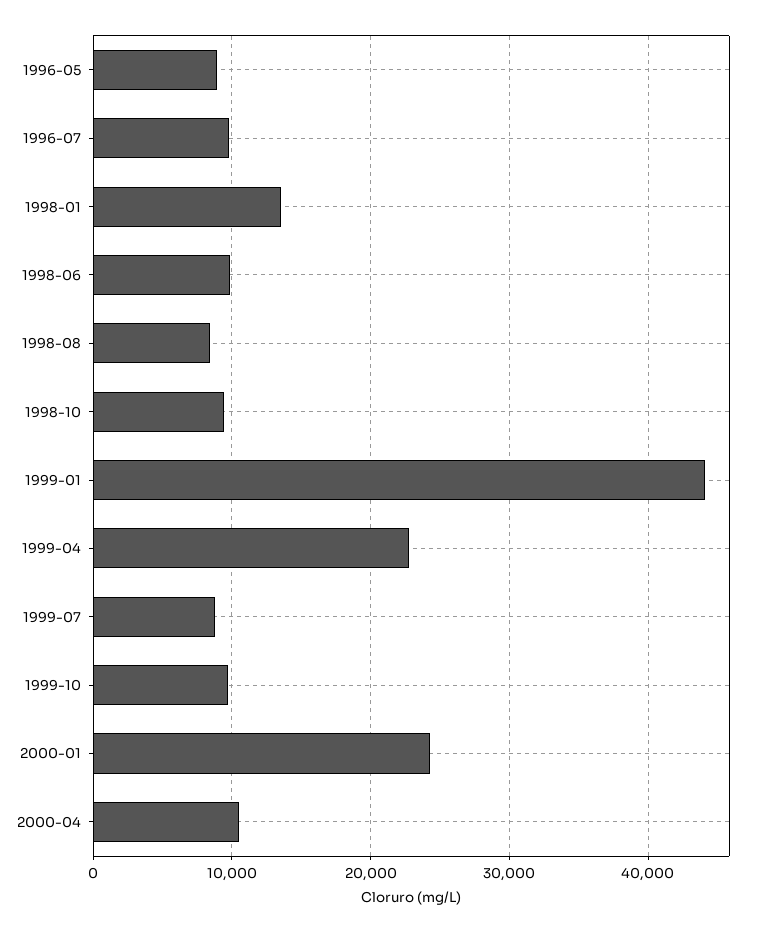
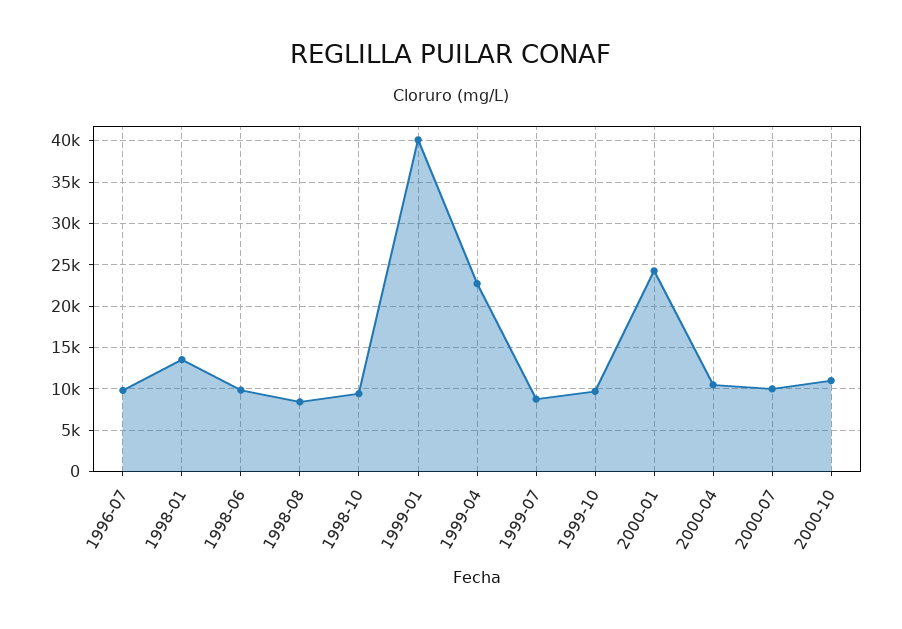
1996-05: 9000 -> none
1999-01: 44000 -> 40000
2000-07: none -> 10000
2000-10: none -> 11000

